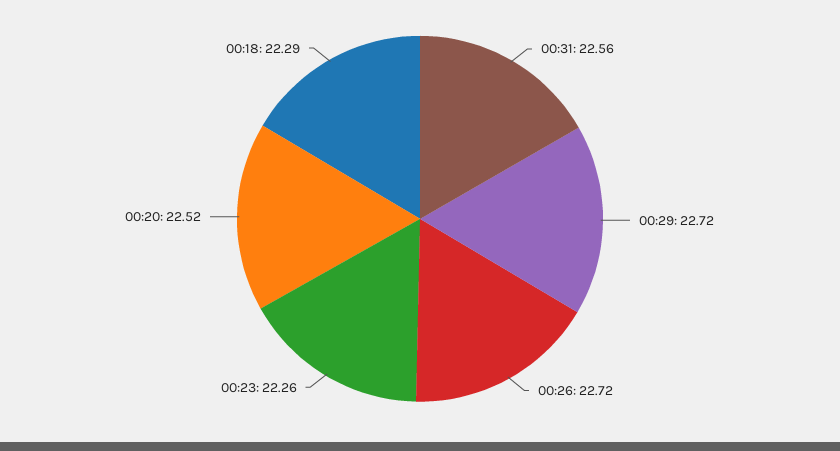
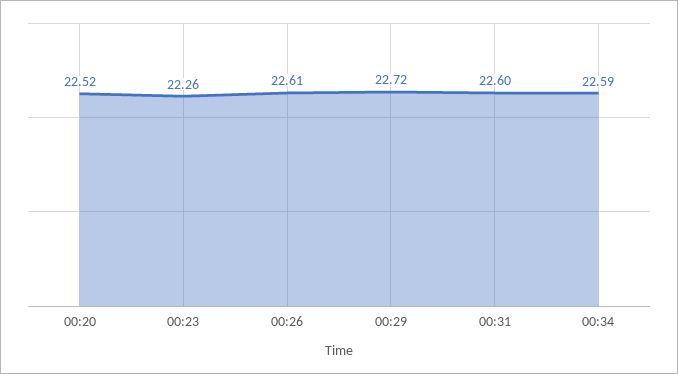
00:31: 22.56 -> 22.6
00:26: 22.72 -> 22.61
00:18: 22.29 -> none
00:34: none -> 22.59

